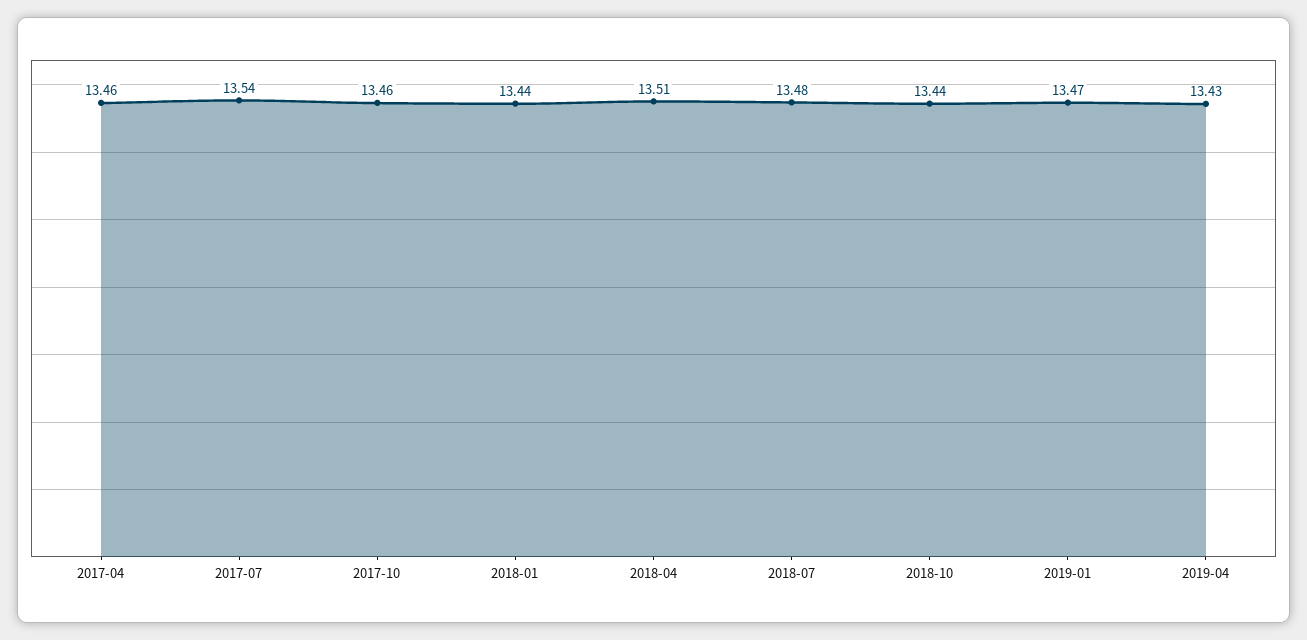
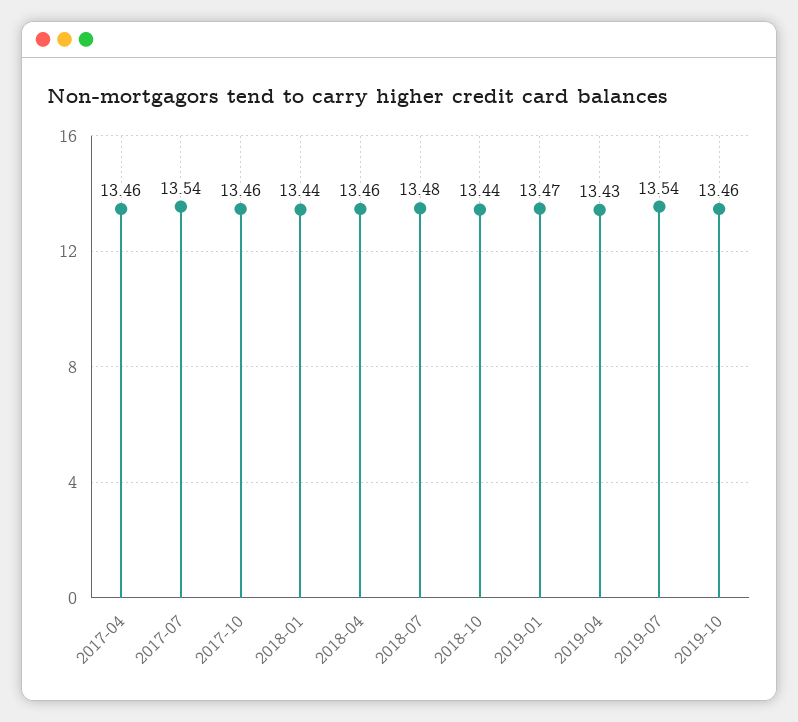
2018-04: 13.51 -> 13.46
2019-07: none -> 13.54
2019-10: none -> 13.46

